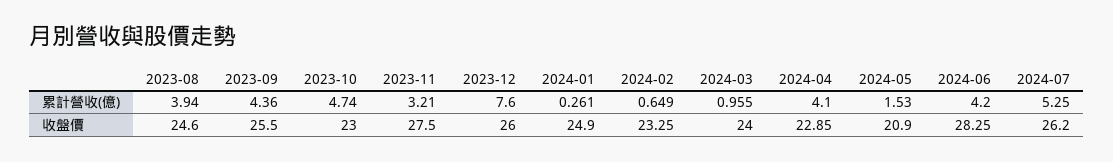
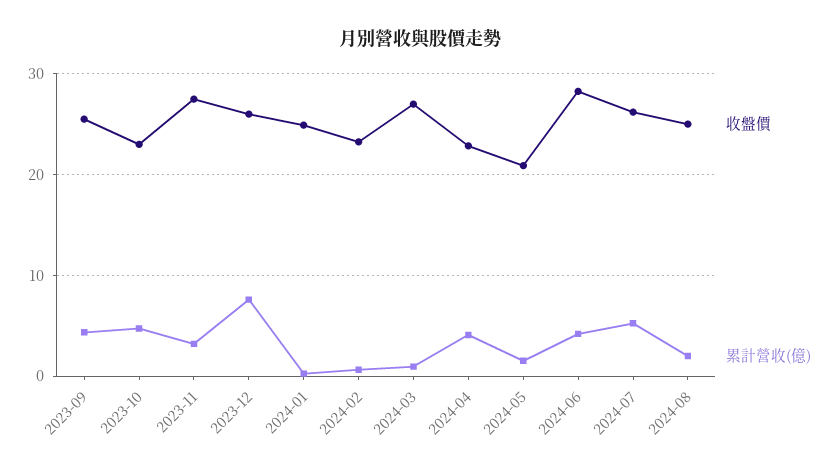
累計營收(億), 2023-08: 3.94 -> none
收盤價, 2023-08: 24.6 -> none
收盤價, 2024-03: 24 -> 27
收盤價, 2024-08: none -> 25
累計營收(億), 2024-08: none -> 2

